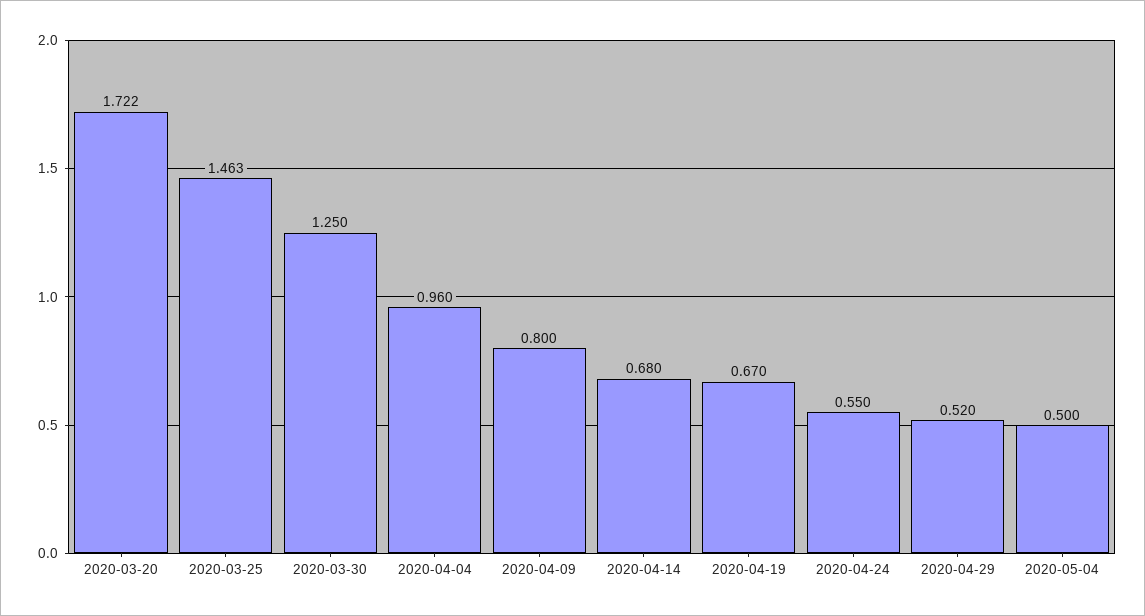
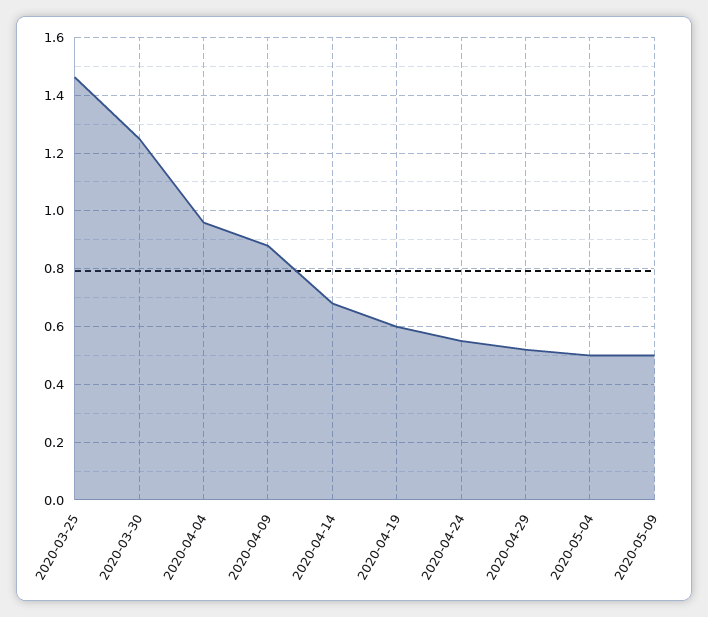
2020-03-20: 1.722 -> none
2020-04-09: 0.8 -> 0.875
2020-04-19: 0.67 -> 0.6
2020-05-09: none -> 0.5

